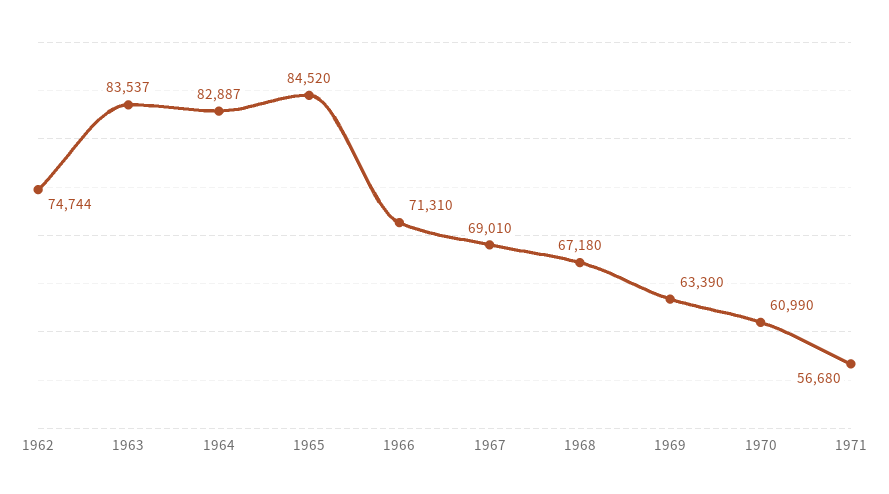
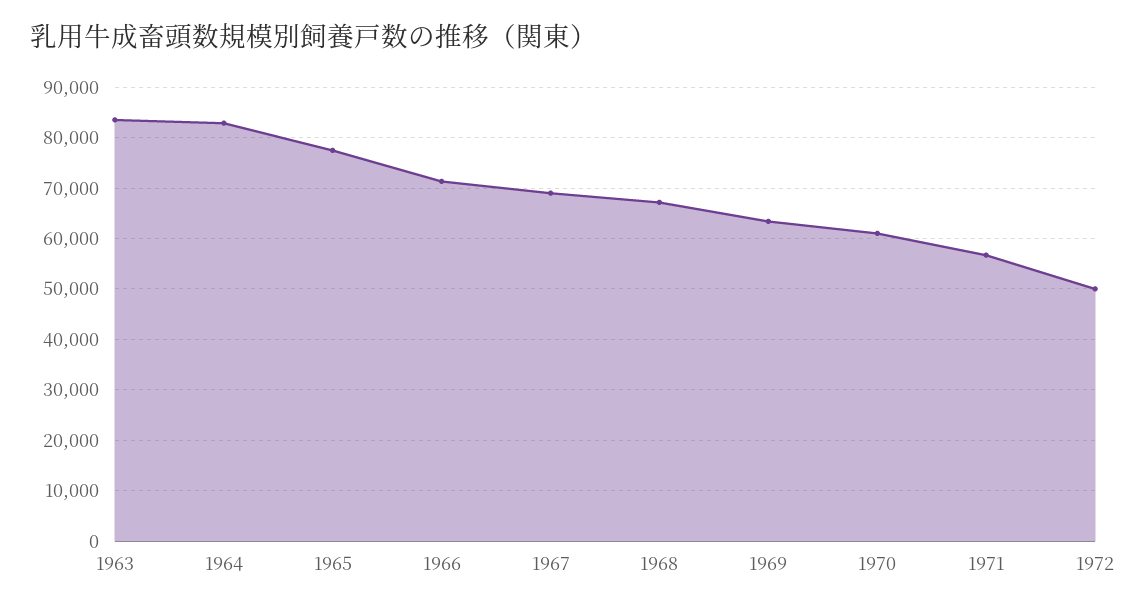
1962: 74744 -> none
1965: 84520 -> 78000
1972: none -> 50000

